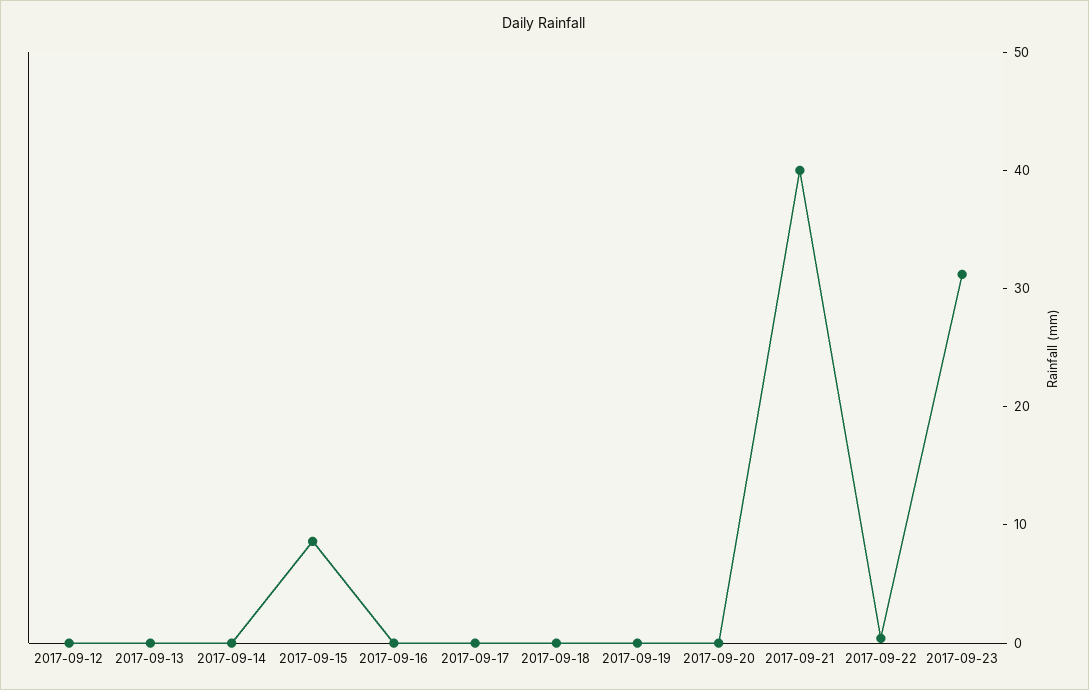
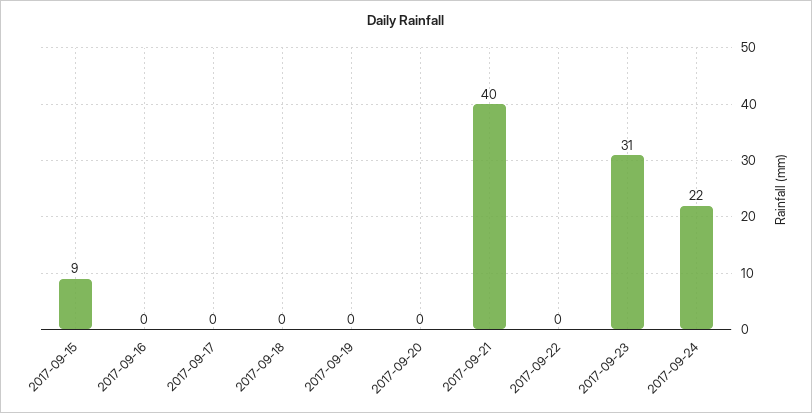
2017-09-12: 0 -> none
2017-09-13: 0 -> none
2017-09-14: 0 -> none
2017-09-24: none -> 22

